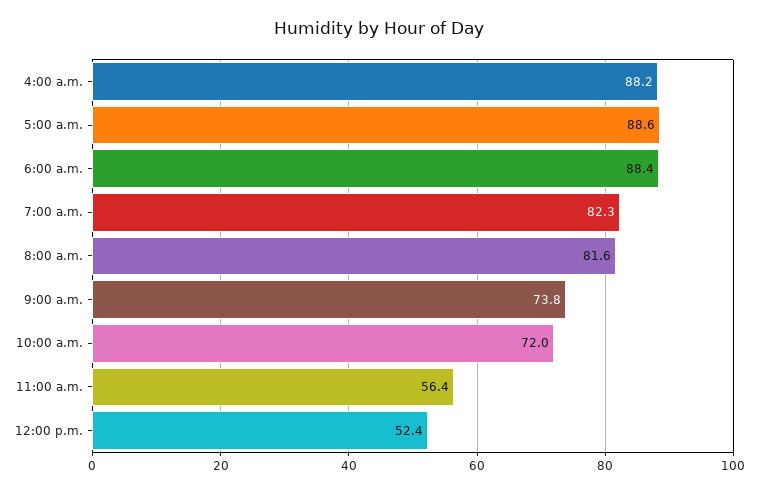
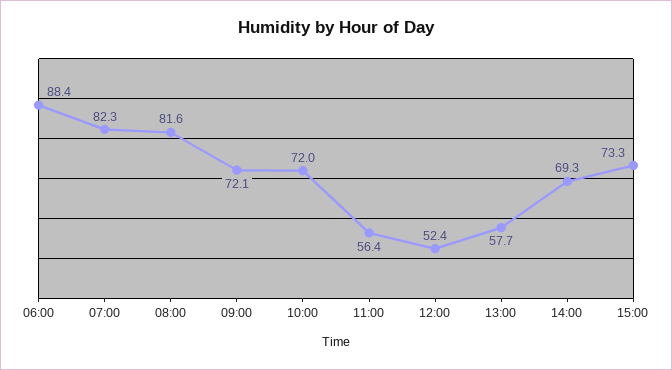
4:00 a.m.: 88.2 -> none
5:00 a.m.: 88.6 -> none
9:00 a.m.: 73.8 -> 72.1
13:00: none -> 57.7
14:00: none -> 69.3
15:00: none -> 73.3

